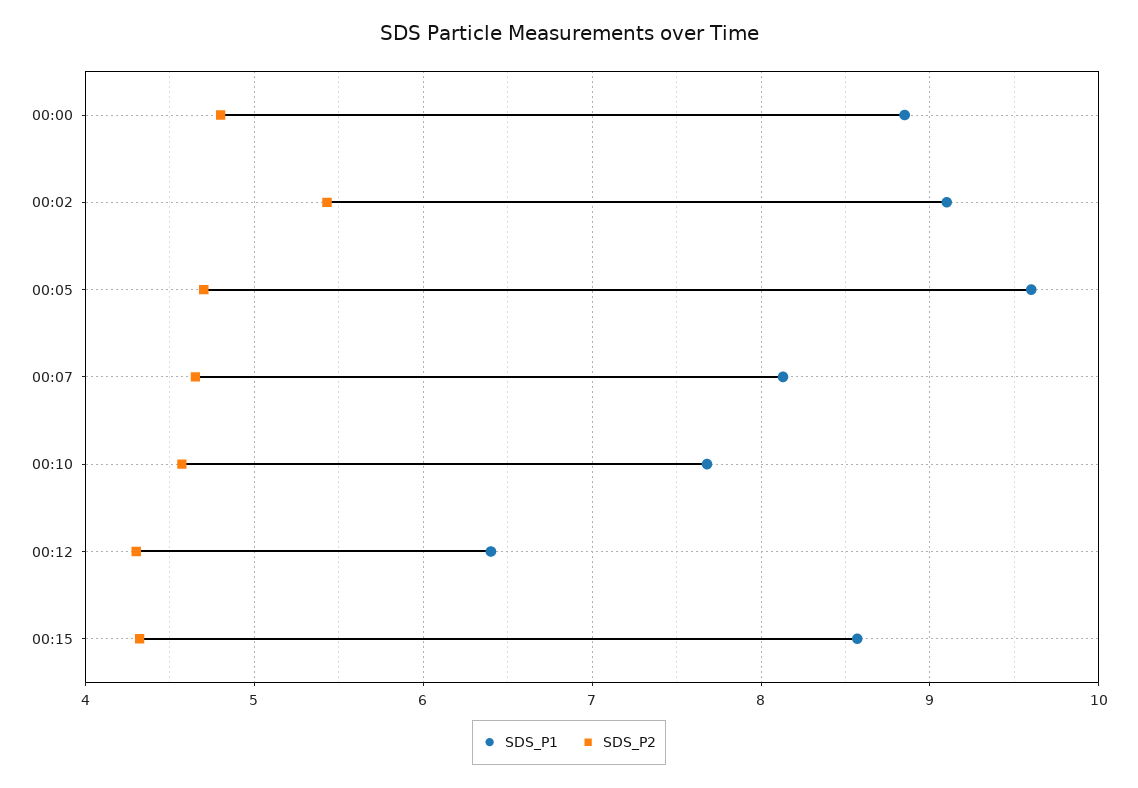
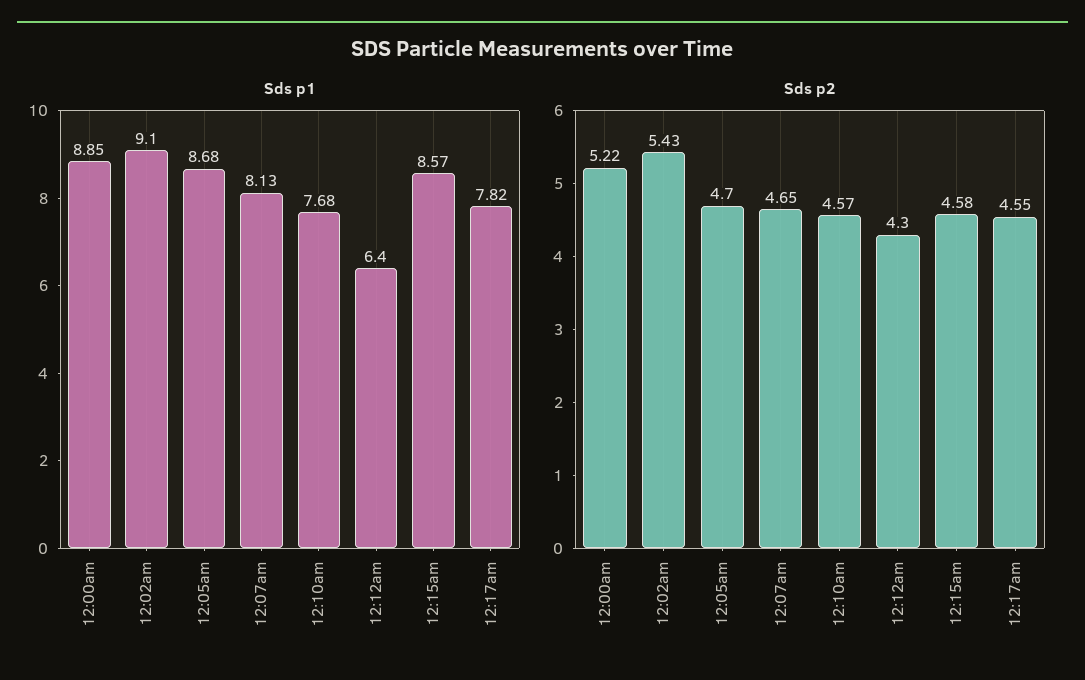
SDS_P2, 00:00: 4.8 -> 5.22
SDS_P1, 00:05: 9.6 -> 8.68
SDS_P2, 00:15: 4.3 -> 4.58
SDS_P1, 12:17am: none -> 7.82
SDS_P2, 12:17am: none -> 4.55

